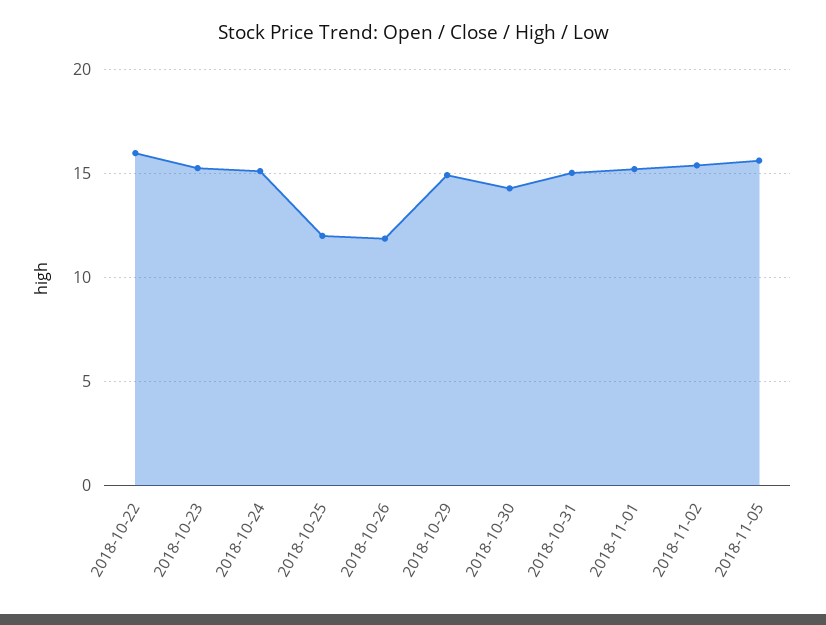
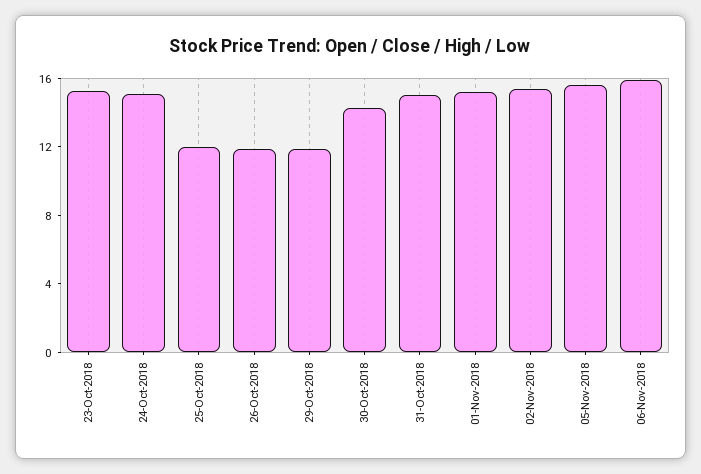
2018-10-22: 16 -> none
2018-10-29: 15 -> 12
06-Nov-2018: none -> 16

